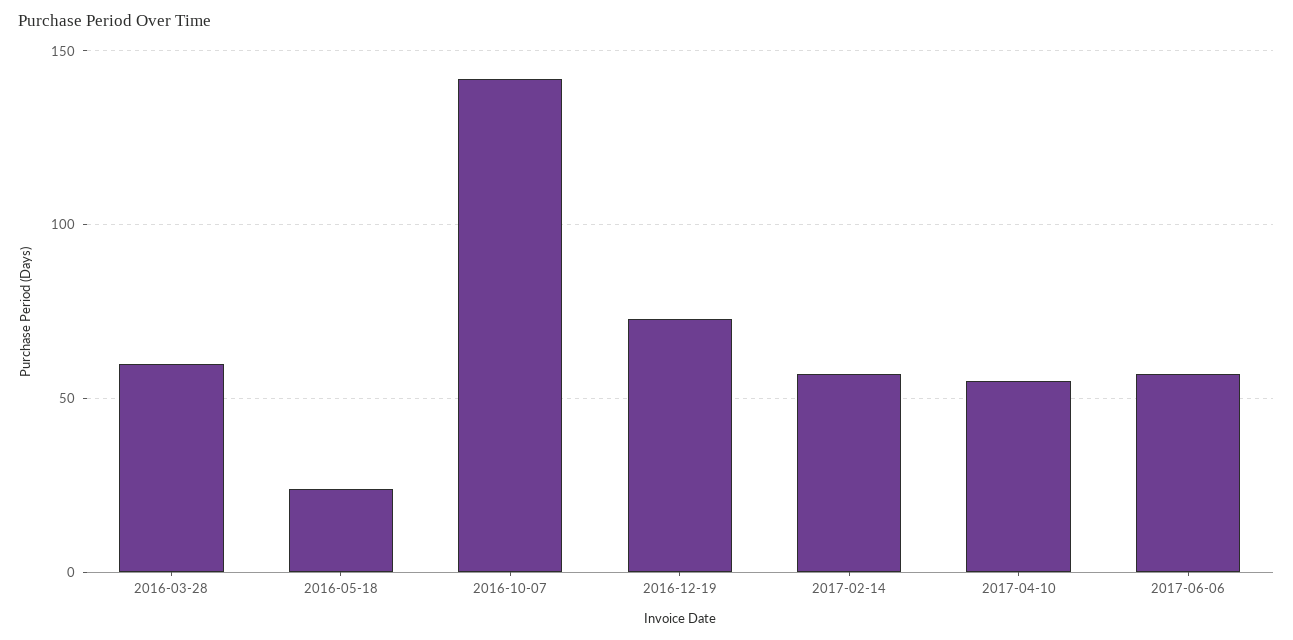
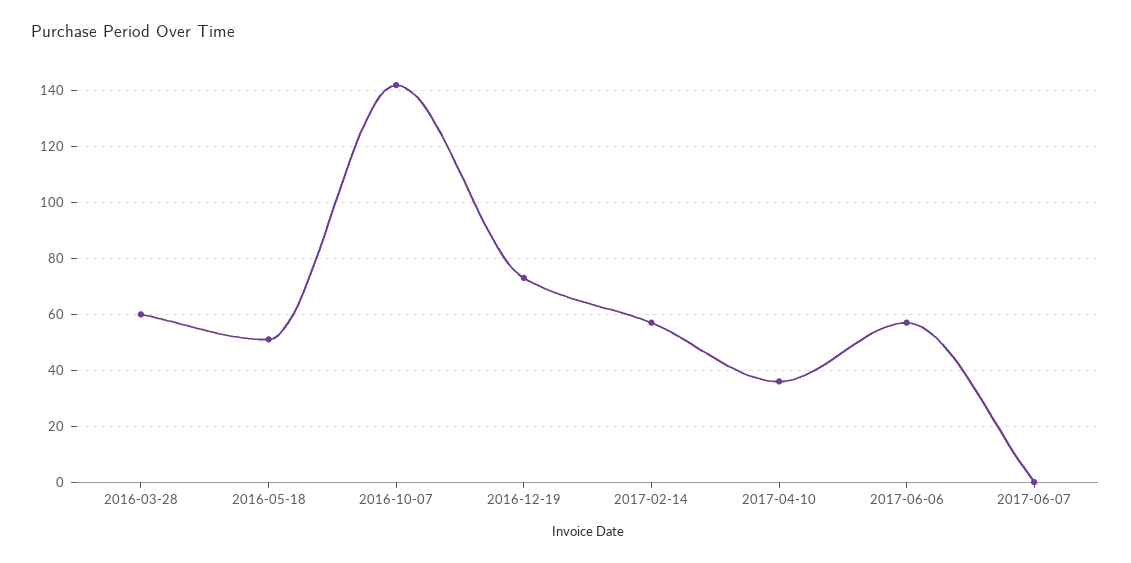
2016-05-18: 25 -> 50
2017-04-10: 55 -> 35
2017-06-07: none -> 0

